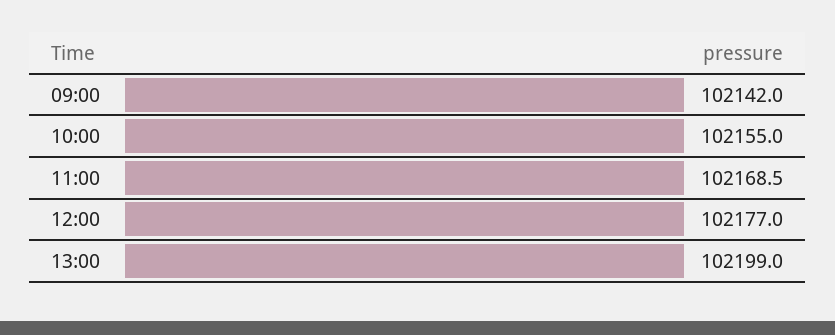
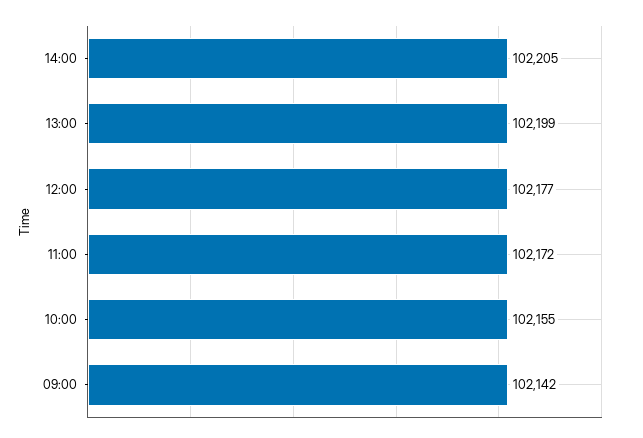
11:00: 102168.5 -> 102172
14:00: none -> 102205

